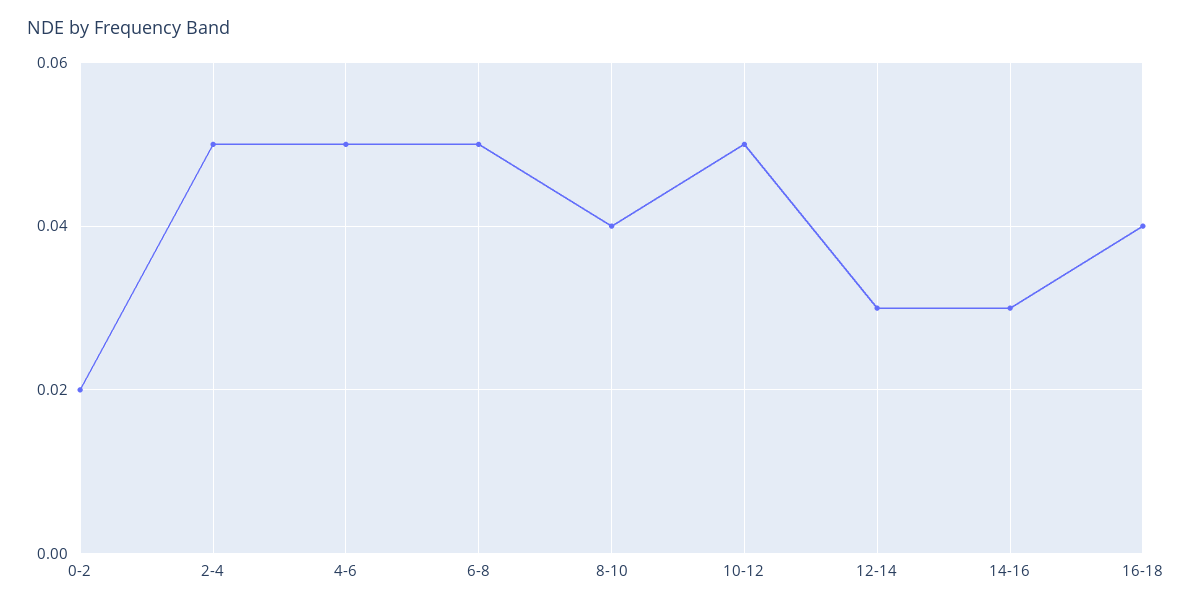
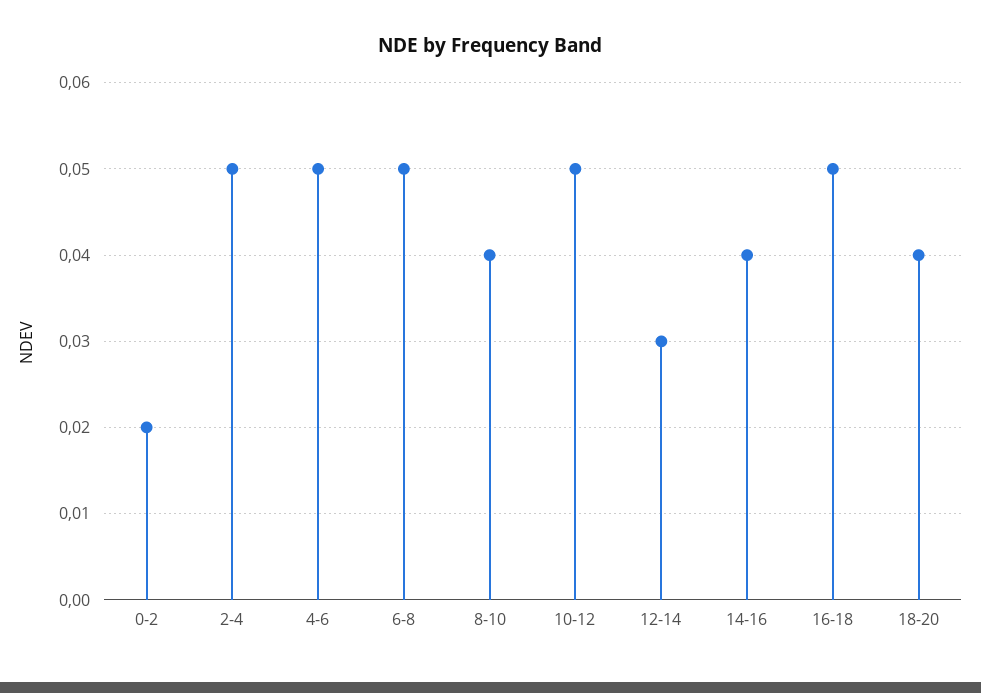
14-16: 0.03 -> 0.04
16-18: 0.04 -> 0.05
18-20: none -> 0.04

